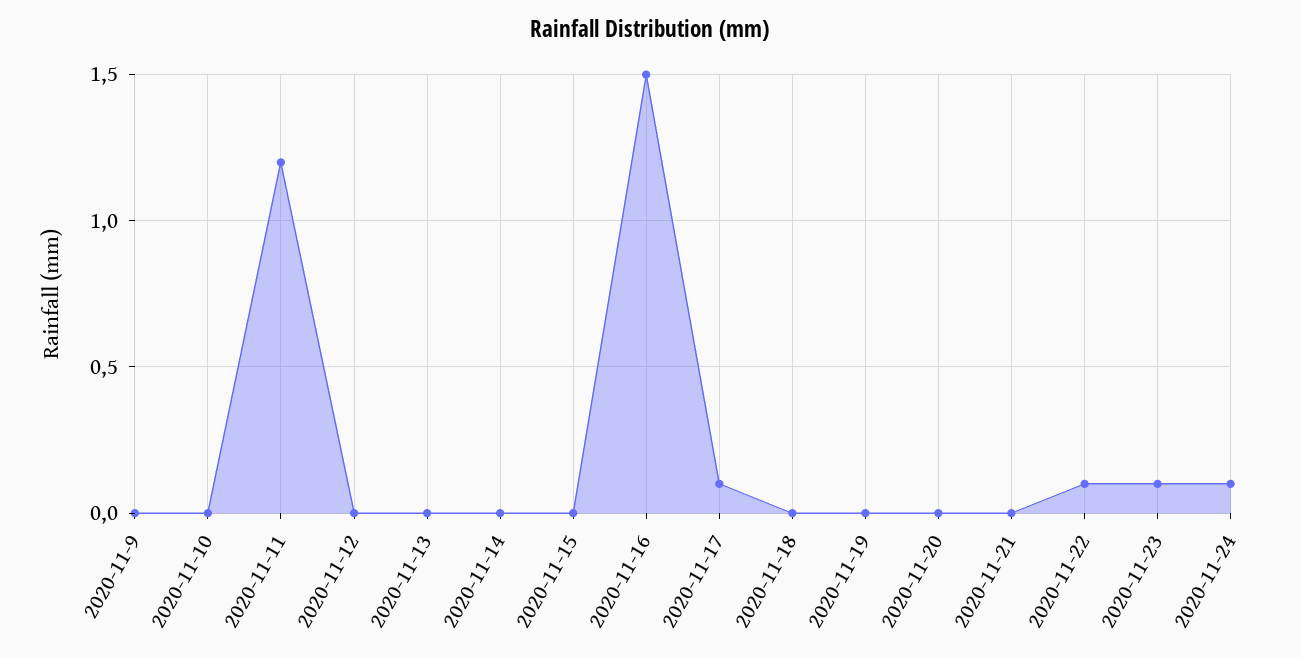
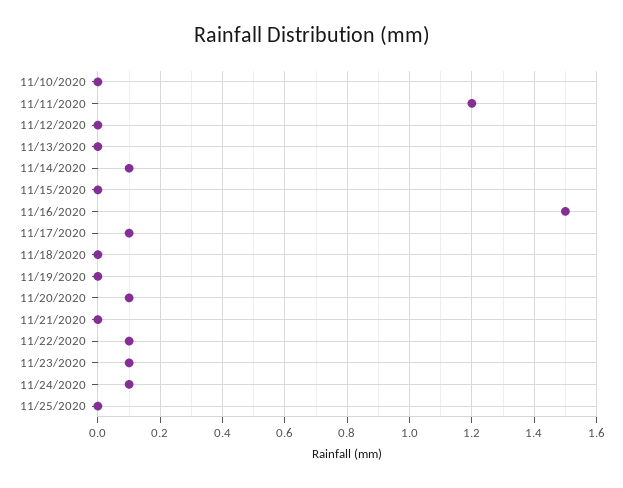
2020-11-9: 0 -> none
2020-11-14: 0 -> 0.1
2020-11-20: 0 -> 0.1
11/25/2020: none -> 0

